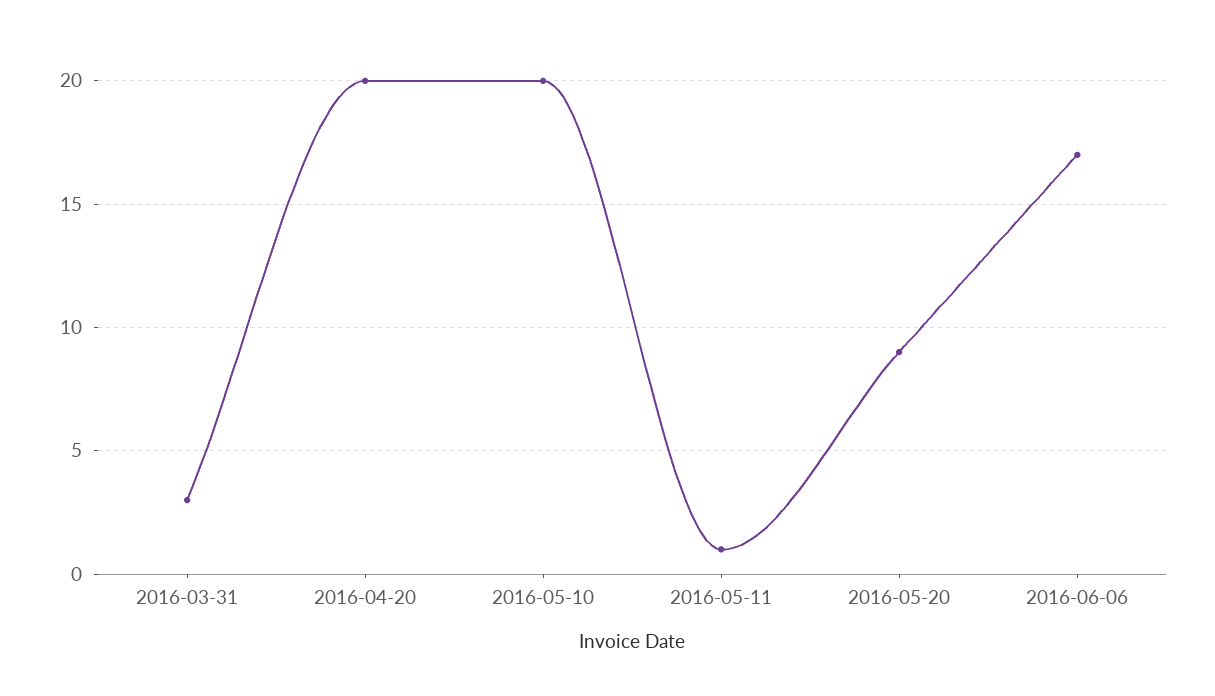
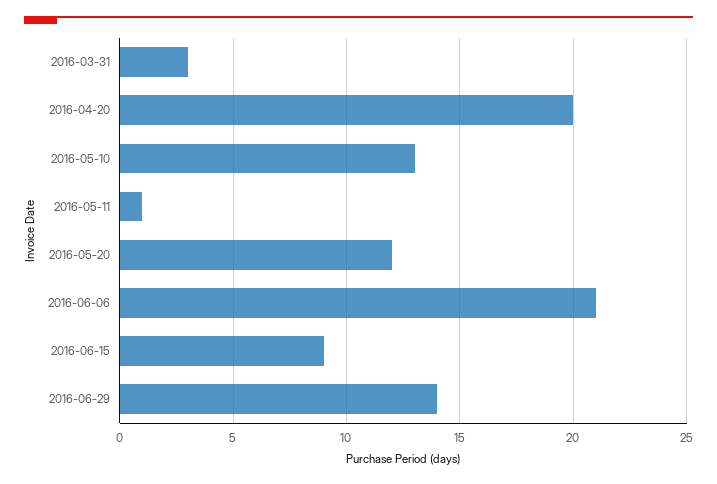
2016-05-10: 20 -> 13
2016-05-20: 9 -> 12
2016-06-06: 17 -> 21
2016-06-15: none -> 9
2016-06-29: none -> 14

